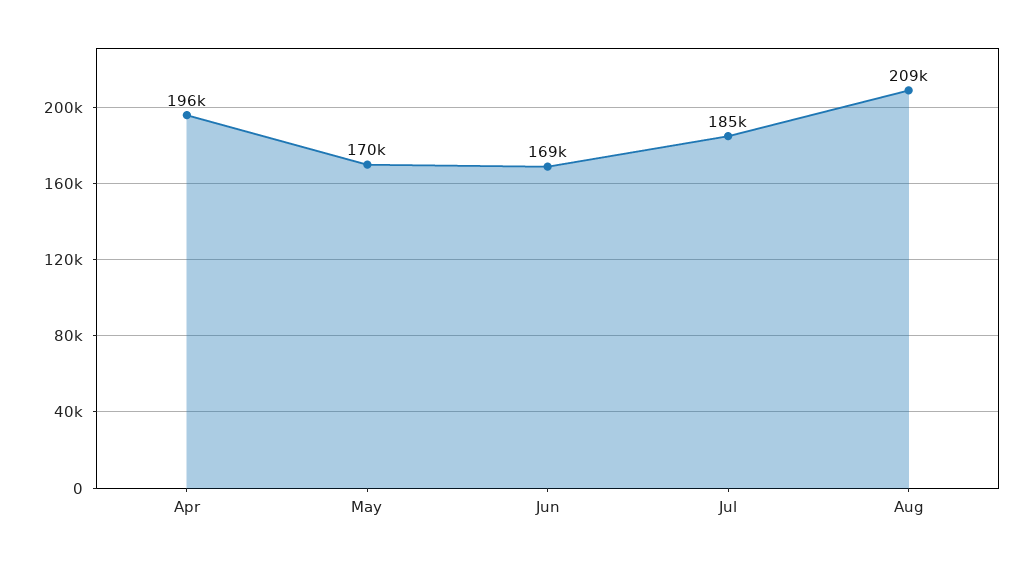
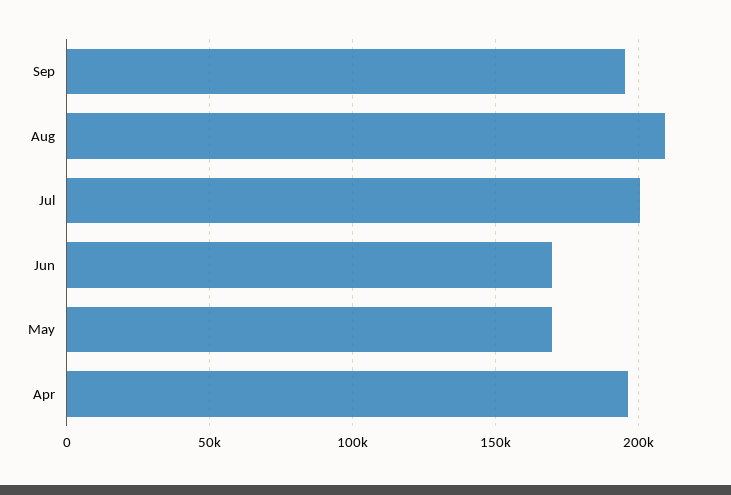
Jul: 185000 -> 200000
Sep: none -> 195000

